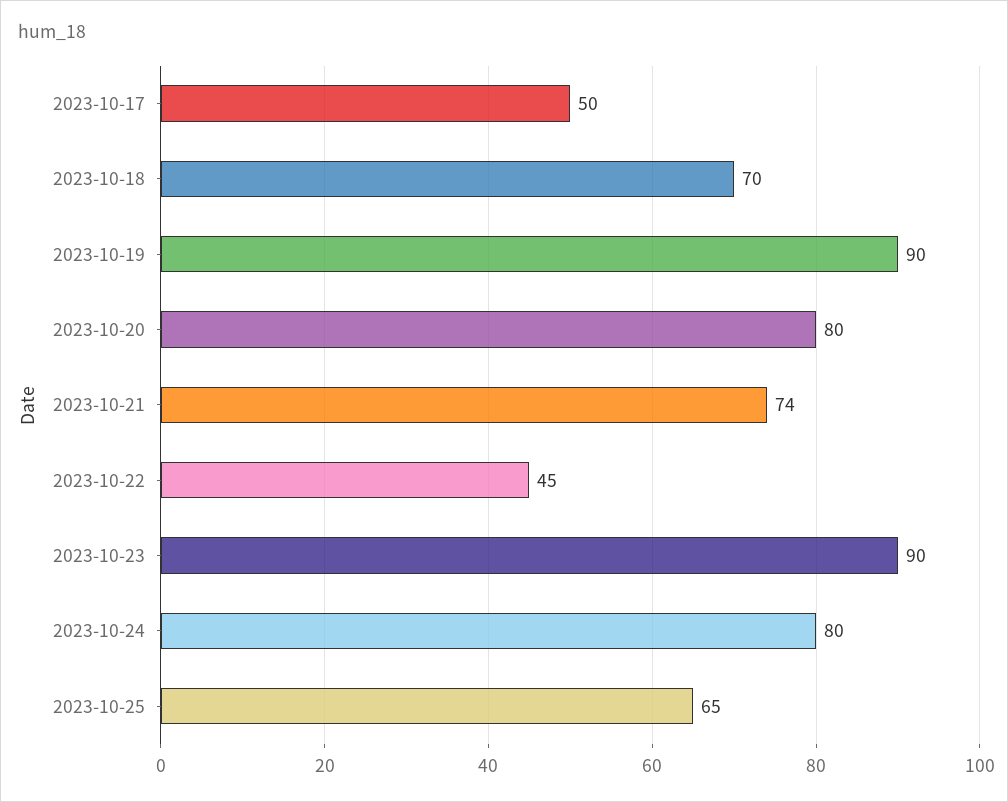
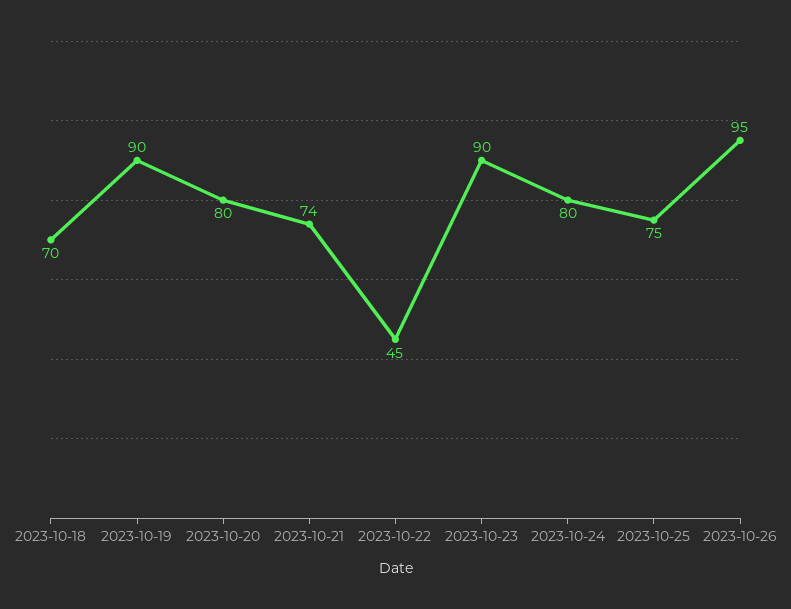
2023-10-17: 50 -> none
2023-10-25: 65 -> 75
2023-10-26: none -> 95

